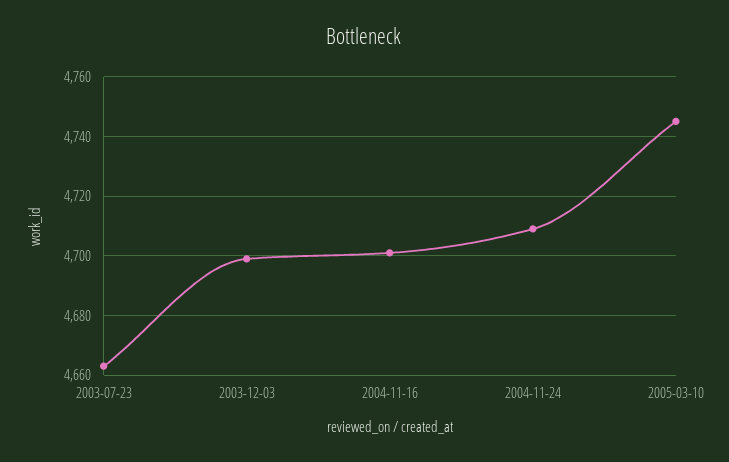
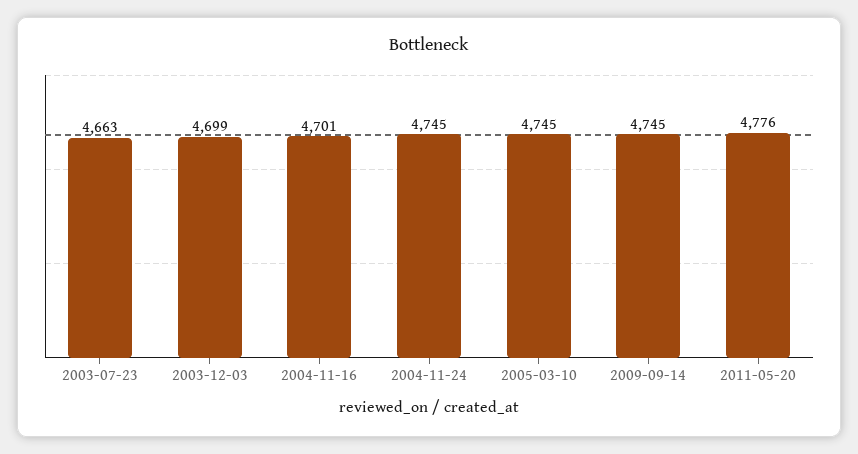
2004-11-24: 4710 -> 4745
2009-09-14: none -> 4745
2011-05-20: none -> 4776

